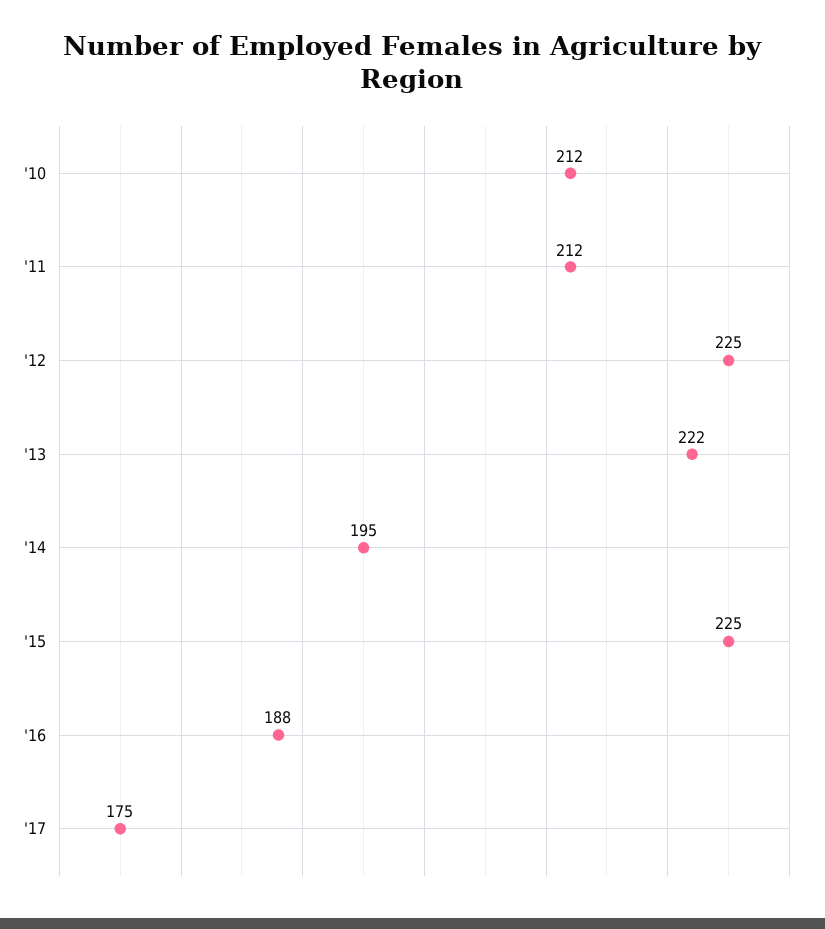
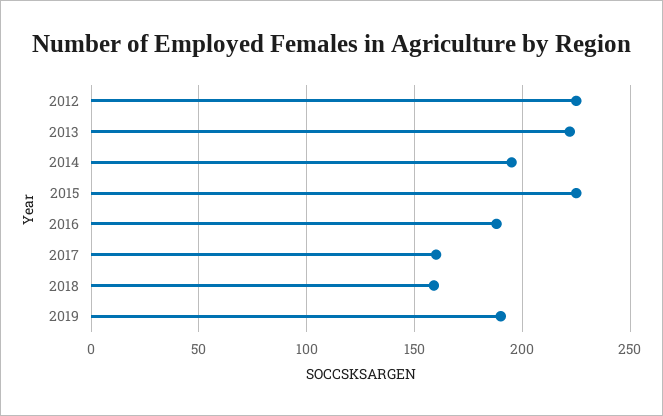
'10: 212 -> none
'11: 212 -> none
'17: 175 -> 160
2018: none -> 160
2019: none -> 190

